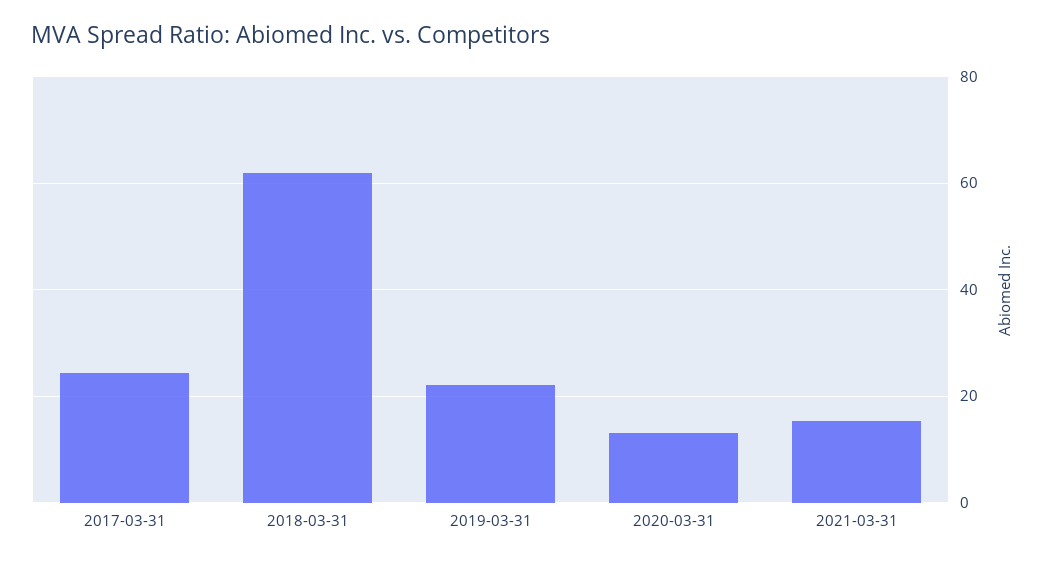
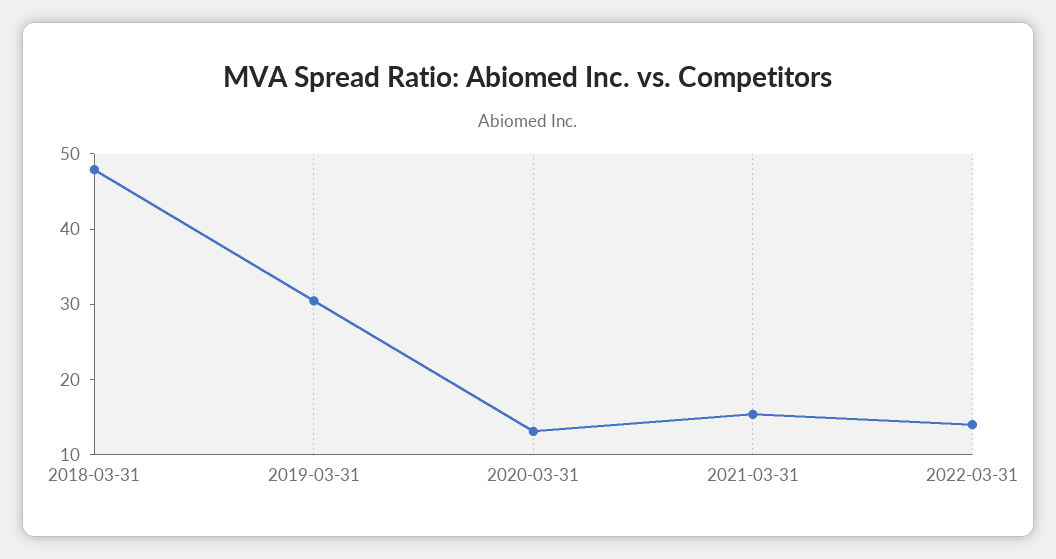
2017-03-31: 24 -> none
2018-03-31: 62 -> 48
2019-03-31: 22 -> 30
2022-03-31: none -> 14

